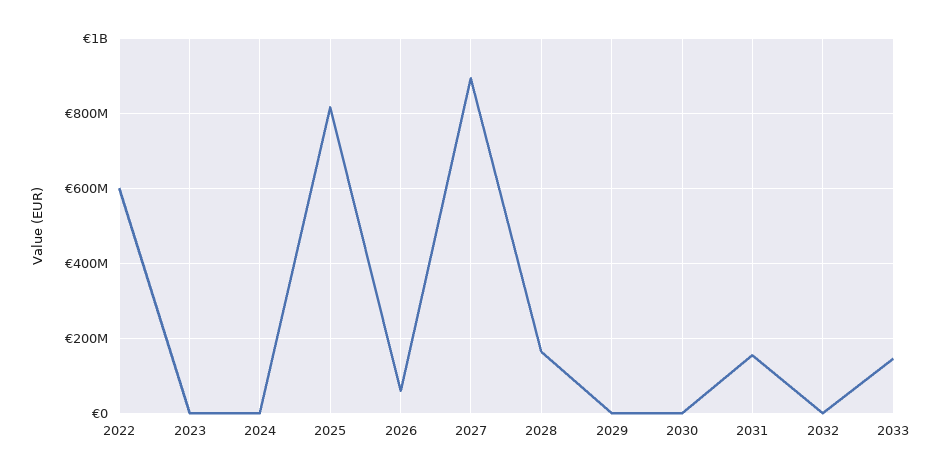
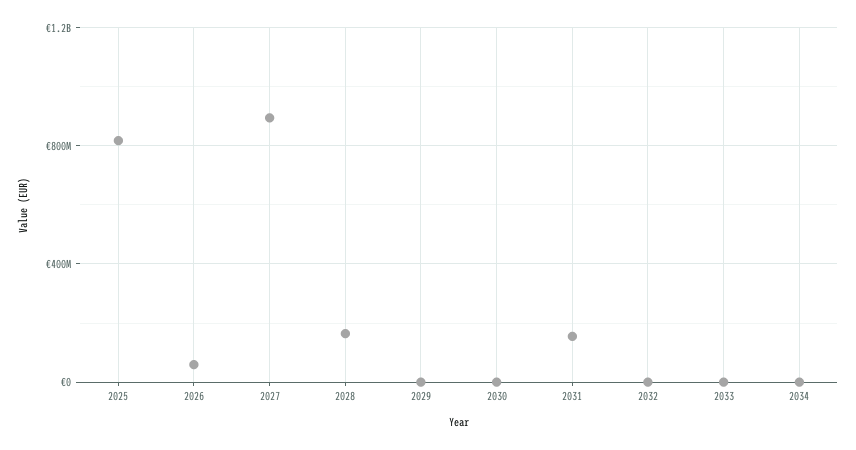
2022: 600000000 -> none
2023: 0 -> none
2024: 0 -> none
2033: 140000000 -> 0
2034: none -> 0

